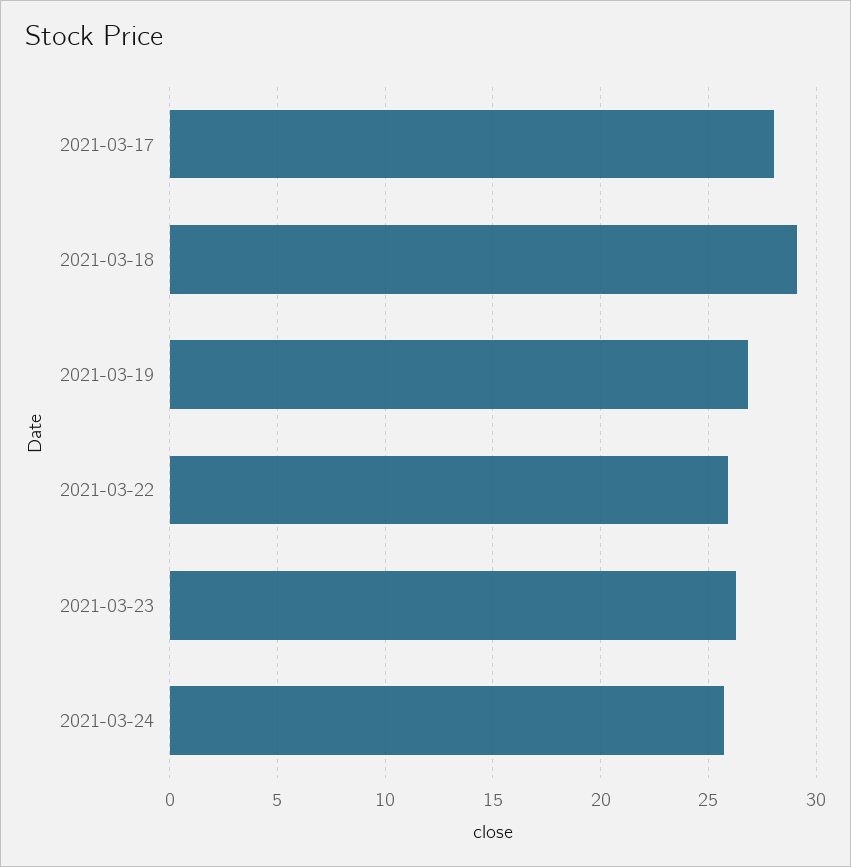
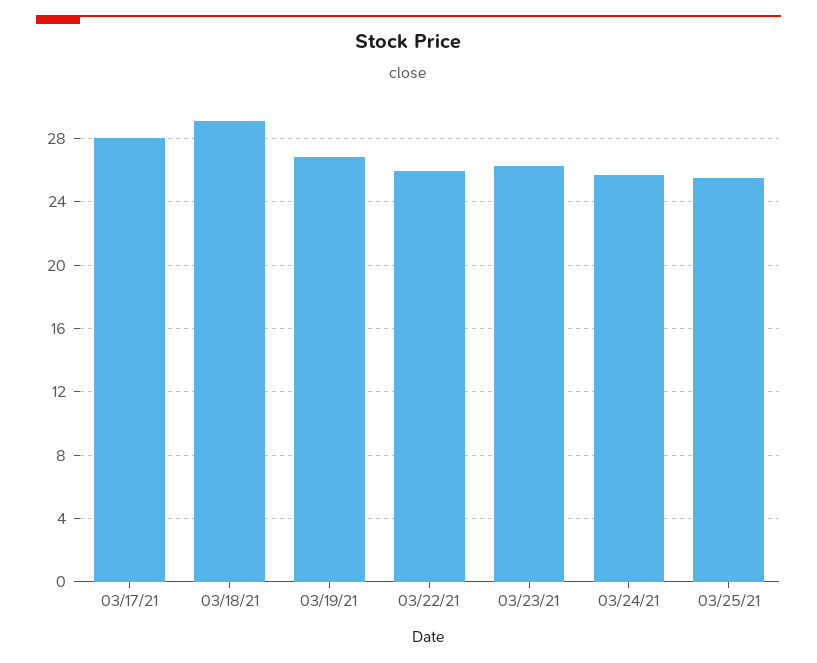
03/25/21: none -> 25.5

